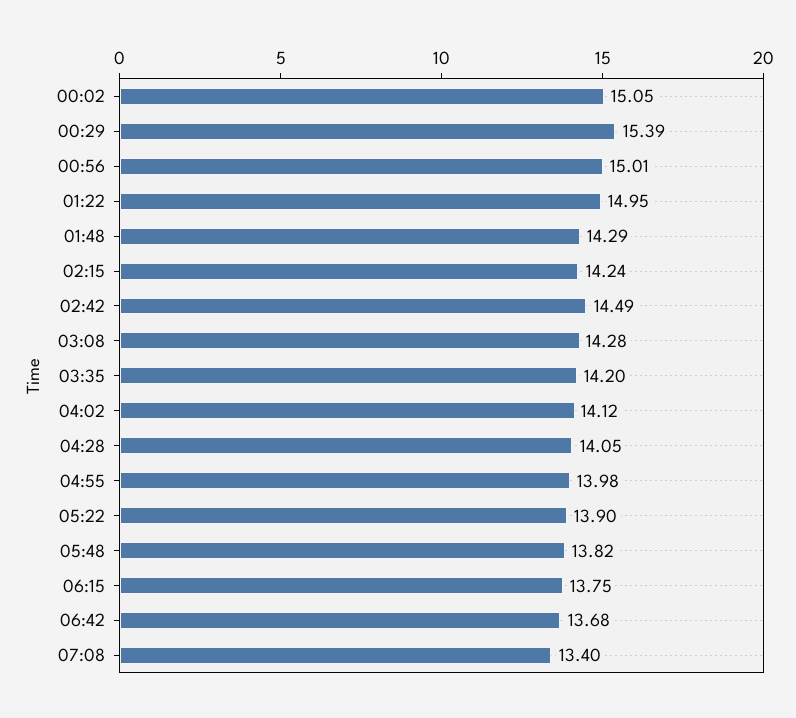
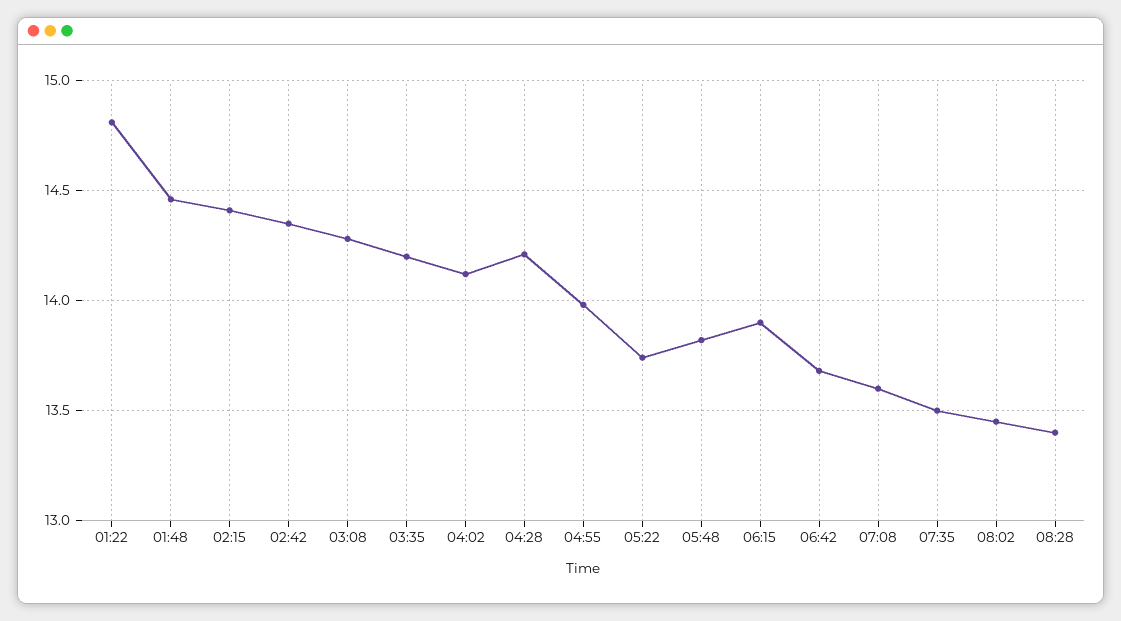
00:02: 15.05 -> none
00:29: 15.39 -> none
00:56: 15.01 -> none
01:22: 14.95 -> 14.8
01:48: 14.29 -> 14.45
02:15: 14.24 -> 14.4
02:42: 14.49 -> 14.35
04:28: 14.05 -> 14.2
05:22: 13.9 -> 13.75
06:15: 13.75 -> 13.9
07:08: 13.4 -> 13.6
07:35: none -> 13.5
08:02: none -> 13.45
08:28: none -> 13.4

